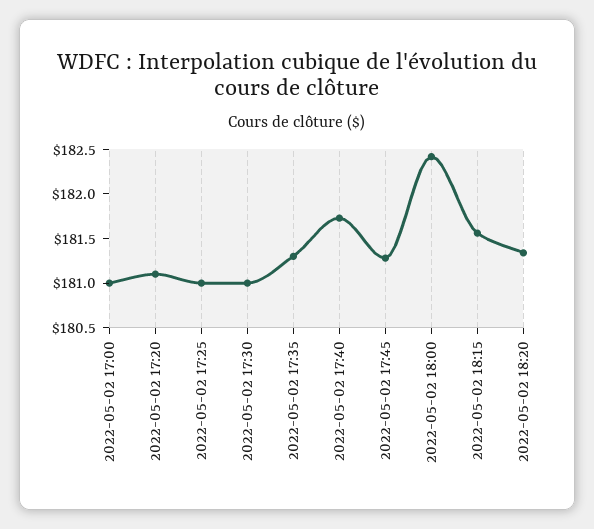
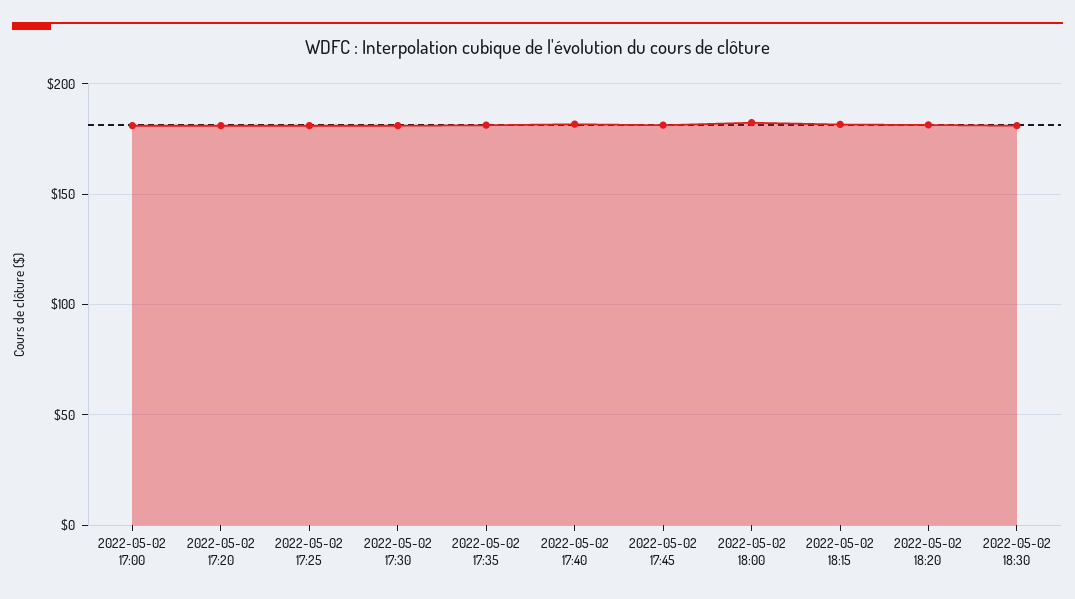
2022-05-02 18:30: none -> 180

